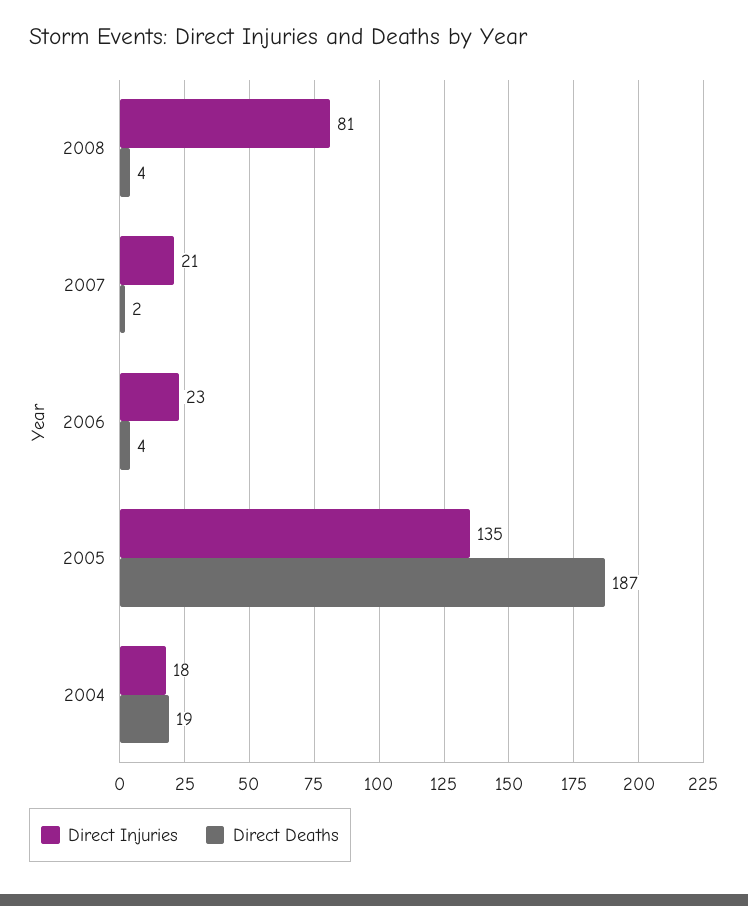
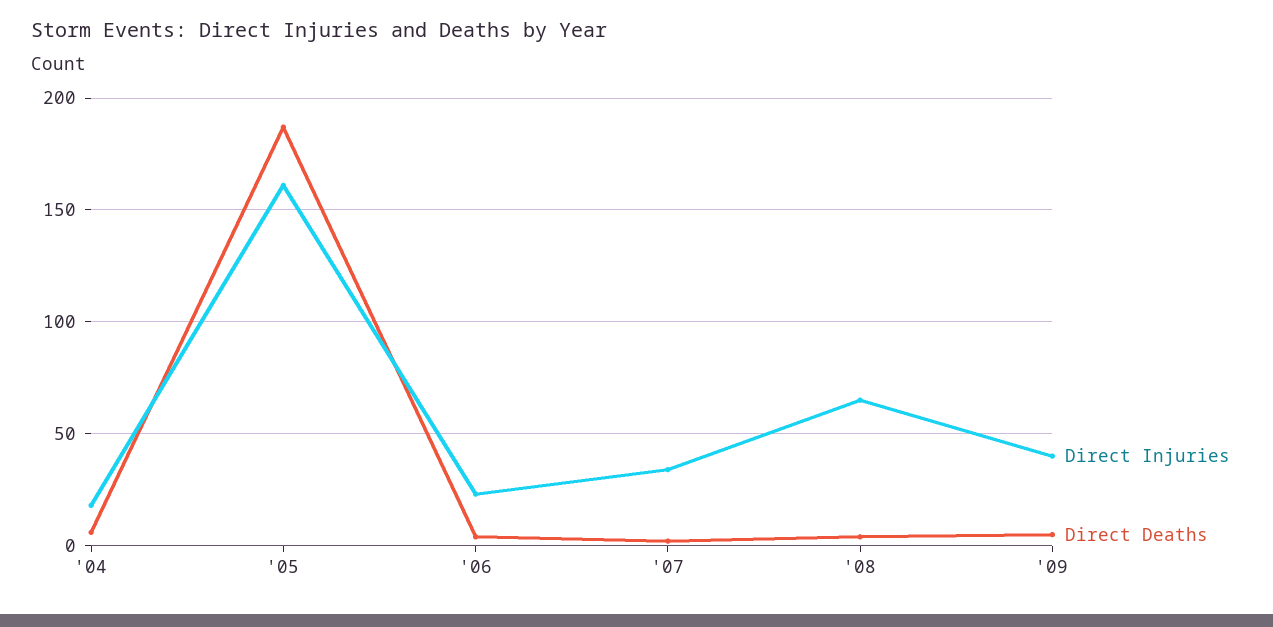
Direct Injuries, 2008: 81 -> 65
Direct Injuries, 2007: 21 -> 35
Direct Injuries, 2005: 135 -> 160
Direct Deaths, 2004: 19 -> 5
Direct Injuries, '09: none -> 40
Direct Deaths, '09: none -> 5

